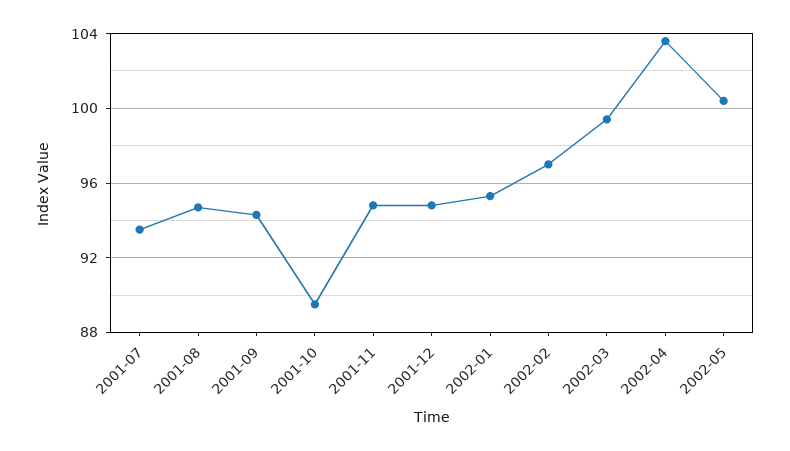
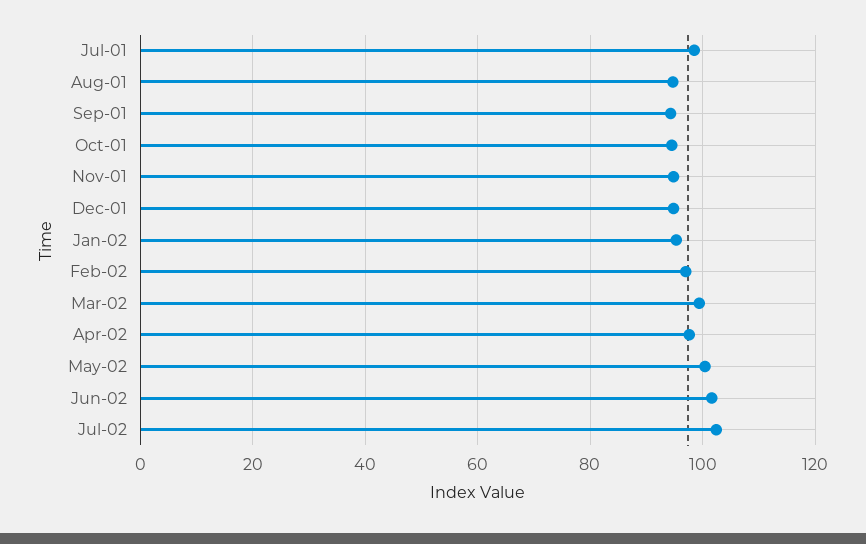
2001-07: 93.5 -> 98
2001-10: 89.5 -> 94
2002-04: 103.5 -> 98
Jun-02: none -> 102
Jul-02: none -> 102

